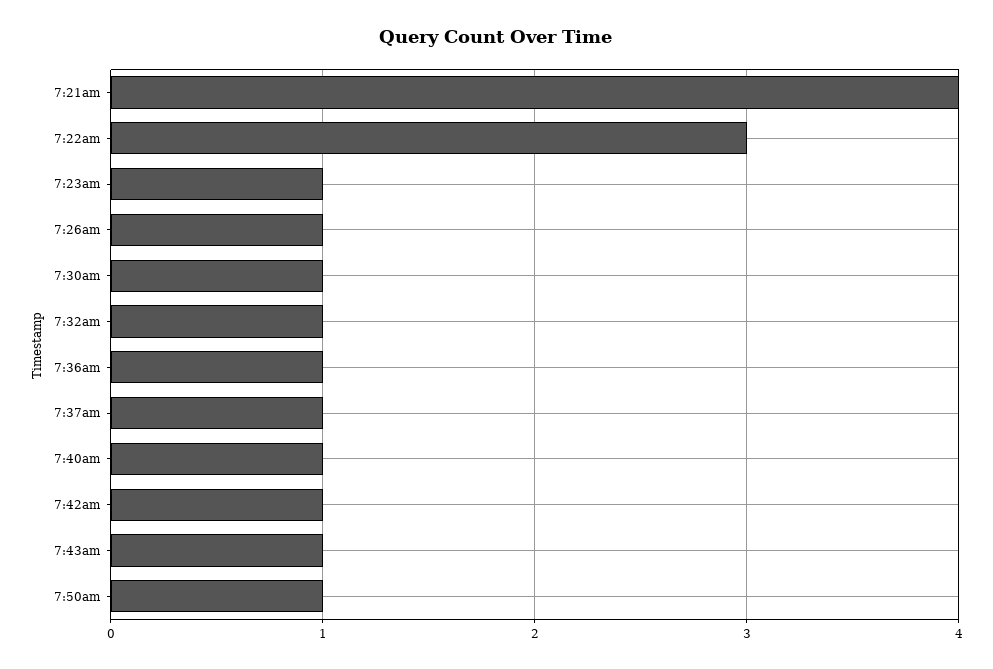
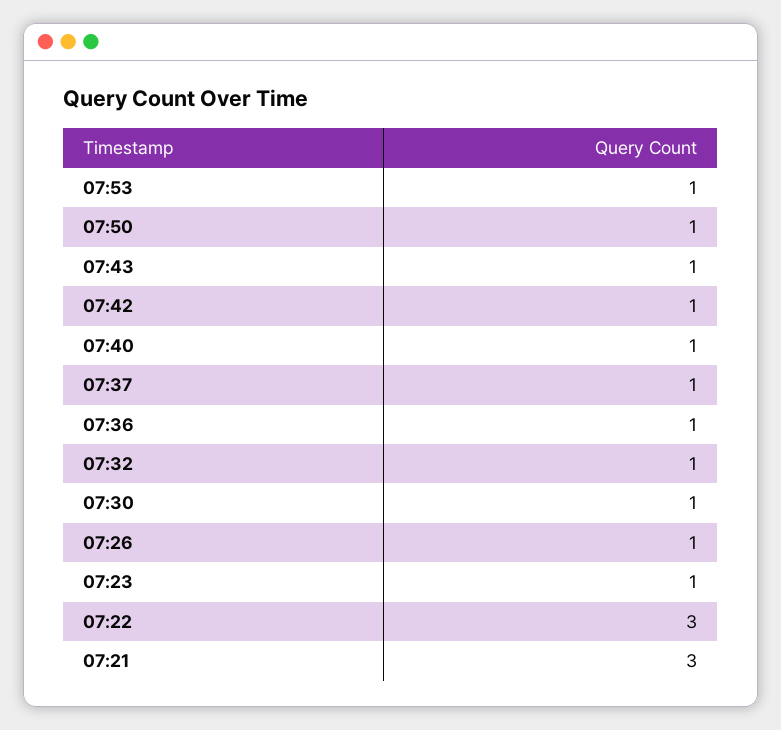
7:21am: 4 -> 3
07:53: none -> 1

